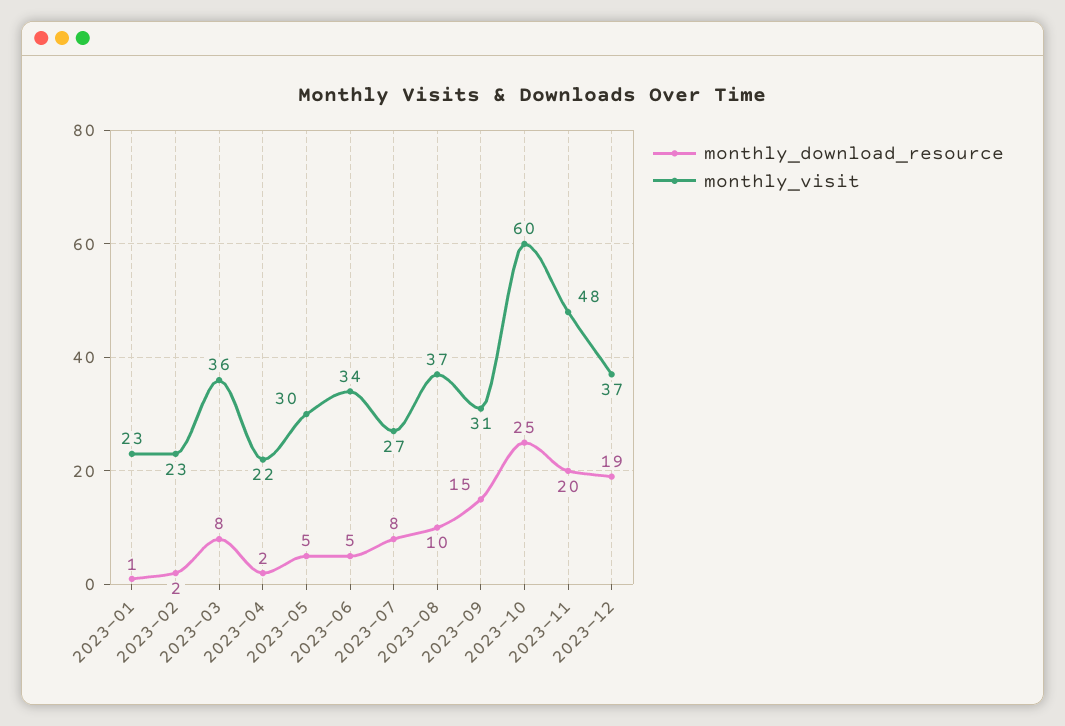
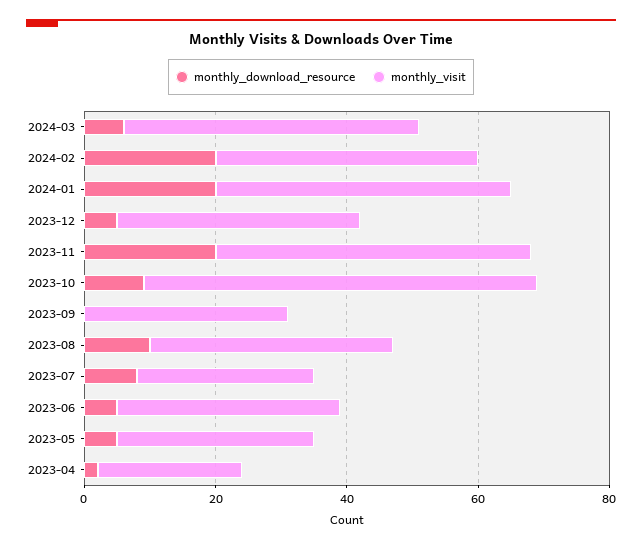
monthly_download_resource, 2023-01: 1 -> none
monthly_visit, 2023-01: 23 -> none
monthly_download_resource, 2023-02: 2 -> none
monthly_visit, 2023-02: 23 -> none
monthly_download_resource, 2023-03: 8 -> none
monthly_visit, 2023-03: 36 -> none
monthly_download_resource, 2023-09: 15 -> 0
monthly_download_resource, 2023-10: 25 -> 10
monthly_download_resource, 2023-12: 19 -> 5
monthly_download_resource, 2024-03: none -> 5
monthly_visit, 2024-03: none -> 45
monthly_download_resource, 2024-02: none -> 20
monthly_visit, 2024-02: none -> 40
monthly_download_resource, 2024-01: none -> 20
monthly_visit, 2024-01: none -> 45

